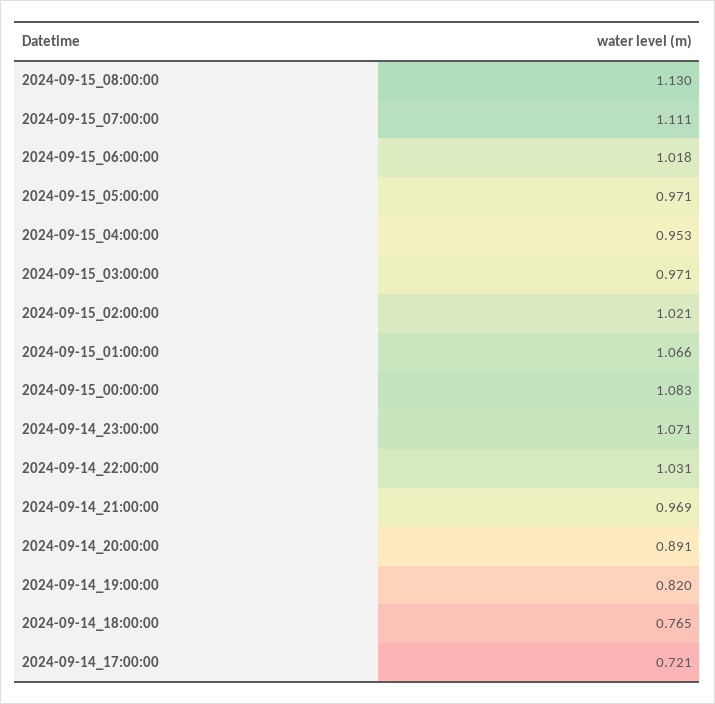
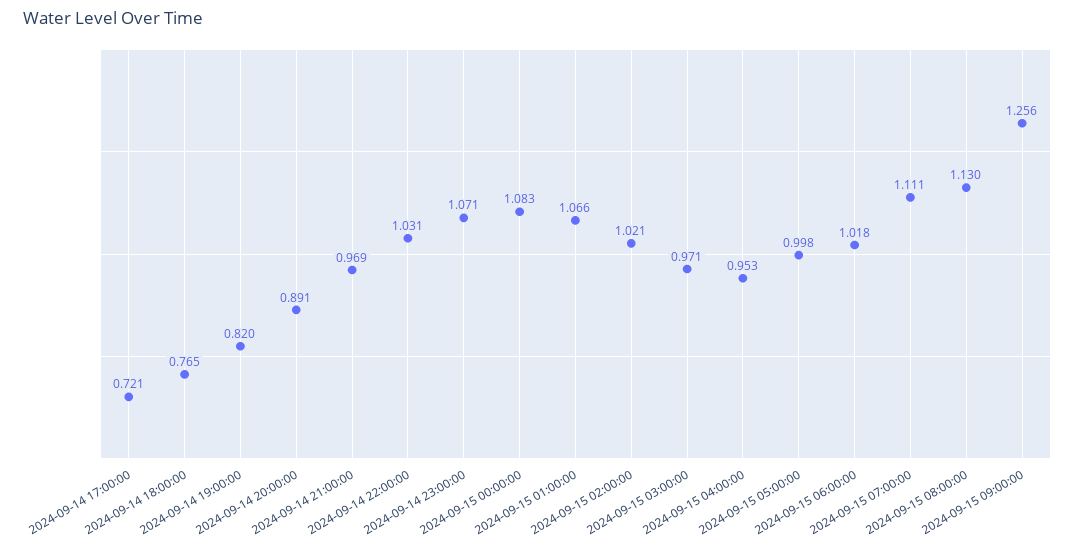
2024-09-15_05:00:00: 0.971 -> 0.998
2024-09-15 09:00:00: none -> 1.256

